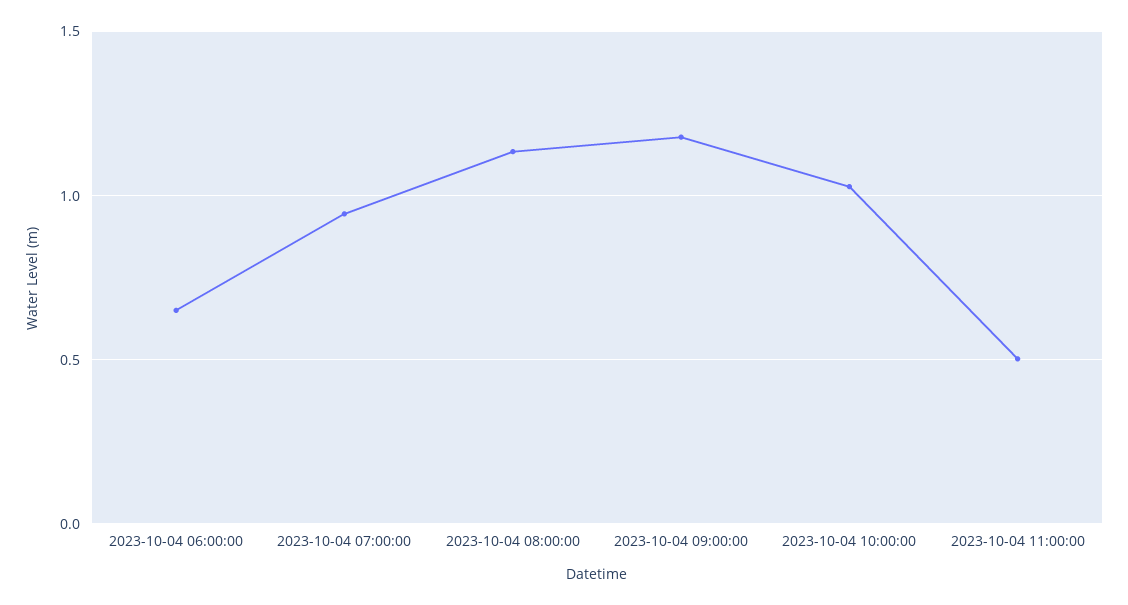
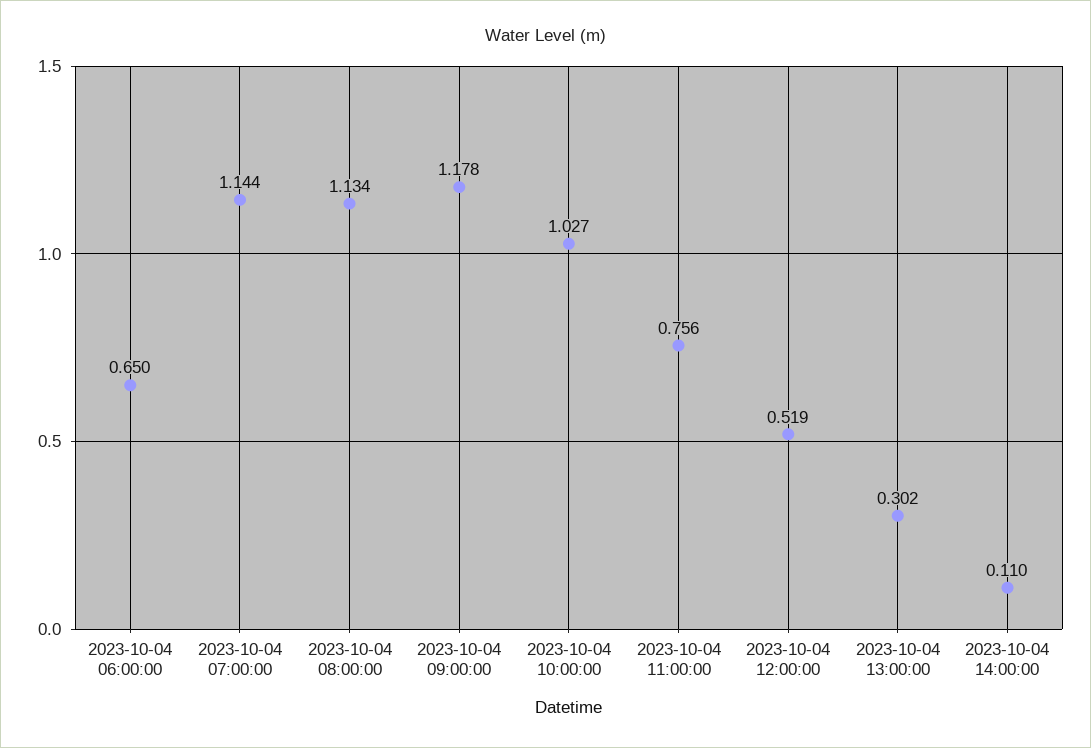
2023-10-04 07:00:00: 0.95 -> 1.144
2023-10-04 11:00:00: 0.5 -> 0.756
2023-10-04 12:00:00: none -> 0.519
2023-10-04 13:00:00: none -> 0.302
2023-10-04 14:00:00: none -> 0.11

